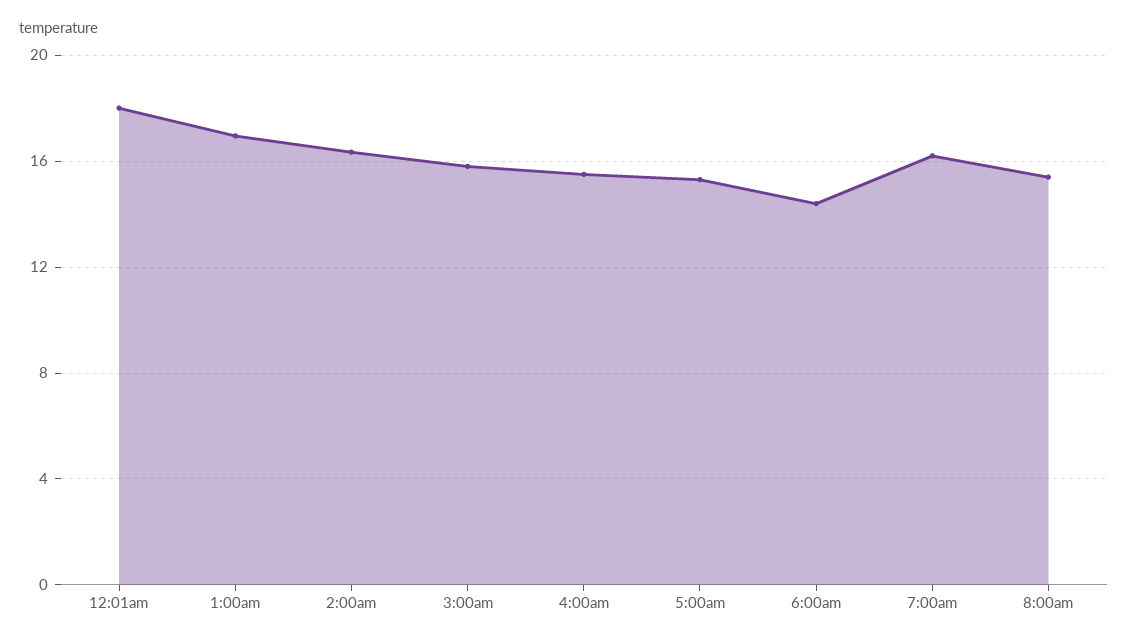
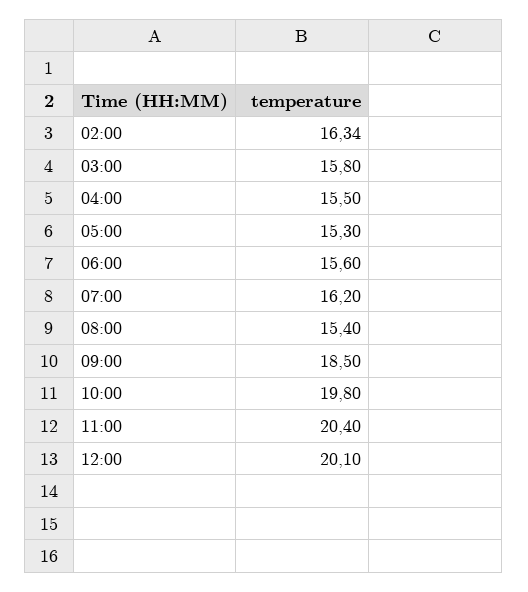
12:01am: 18 -> none
1:00am: 17 -> none
6:00am: 14.5 -> 15.6
09:00: none -> 18.5
10:00: none -> 19.8
11:00: none -> 20.4
12:00: none -> 20.1

